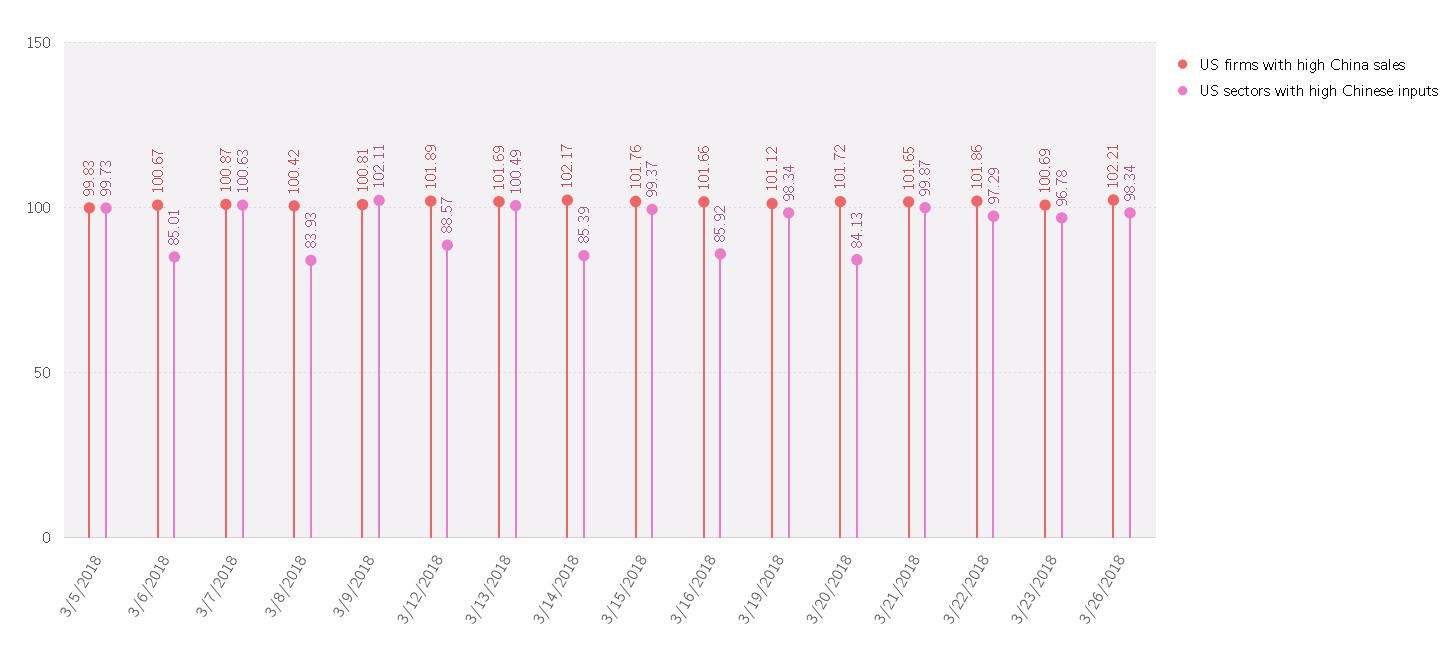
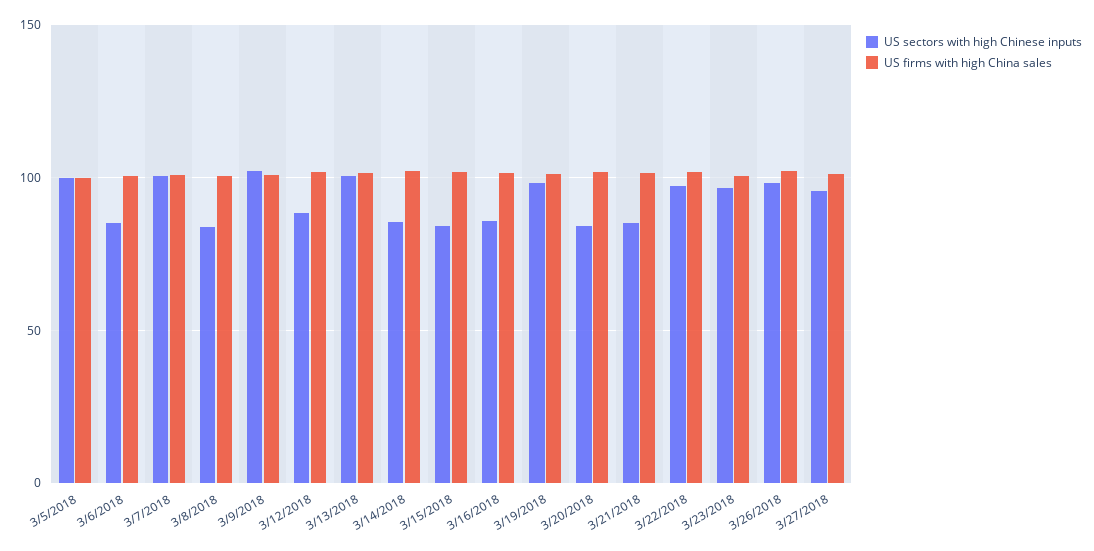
US sectors with high Chinese inputs, 3/15/2018: 99.37 -> 85
US sectors with high Chinese inputs, 3/21/2018: 99.87 -> 85
US sectors with high Chinese inputs, 3/27/2018: none -> 95
US firms with high China sales, 3/27/2018: none -> 100

